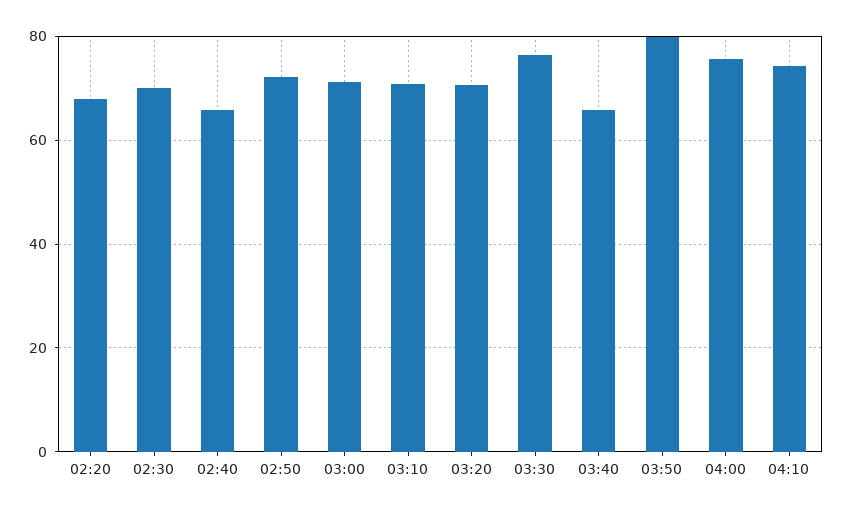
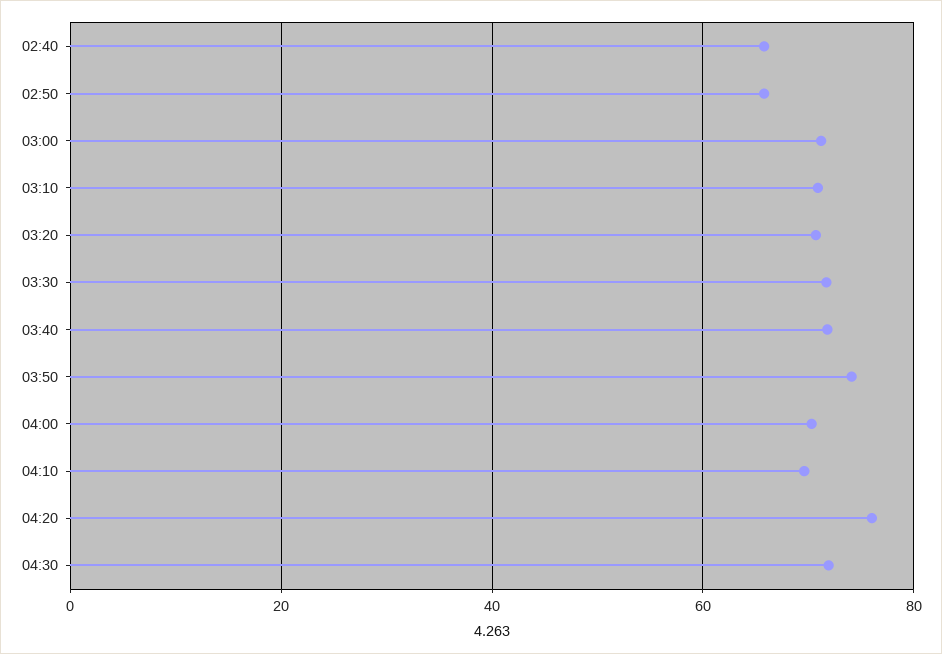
02:20: 68 -> none
02:30: 70 -> none
02:50: 72 -> 66
03:30: 76 -> 72
03:40: 66 -> 72
03:50: 80 -> 74
04:00: 76 -> 70
04:10: 74 -> 70
04:20: none -> 76
04:30: none -> 72

